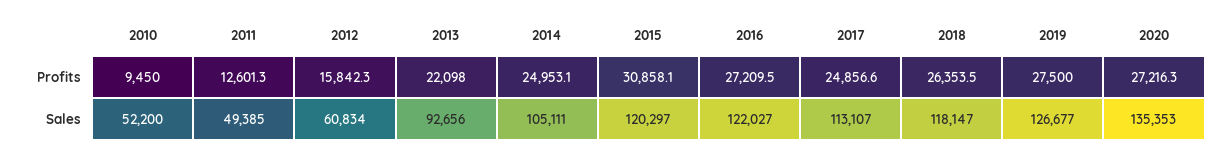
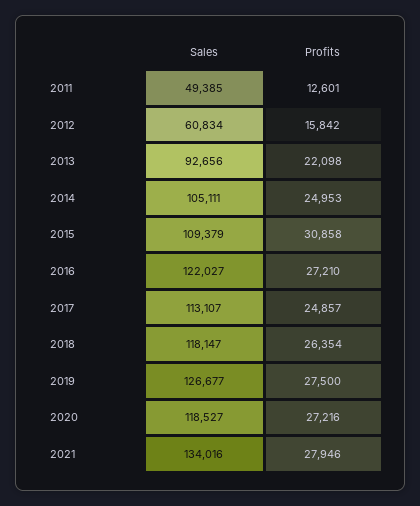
2010, Profits: 9450 -> none
2010, Sales: 52200 -> none
2015, Sales: 120297 -> 109379
2020, Sales: 135353 -> 118527
2021, Sales: none -> 134016
2021, Profits: none -> 27946

